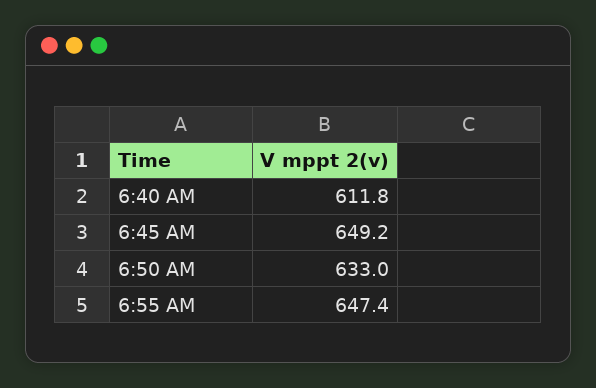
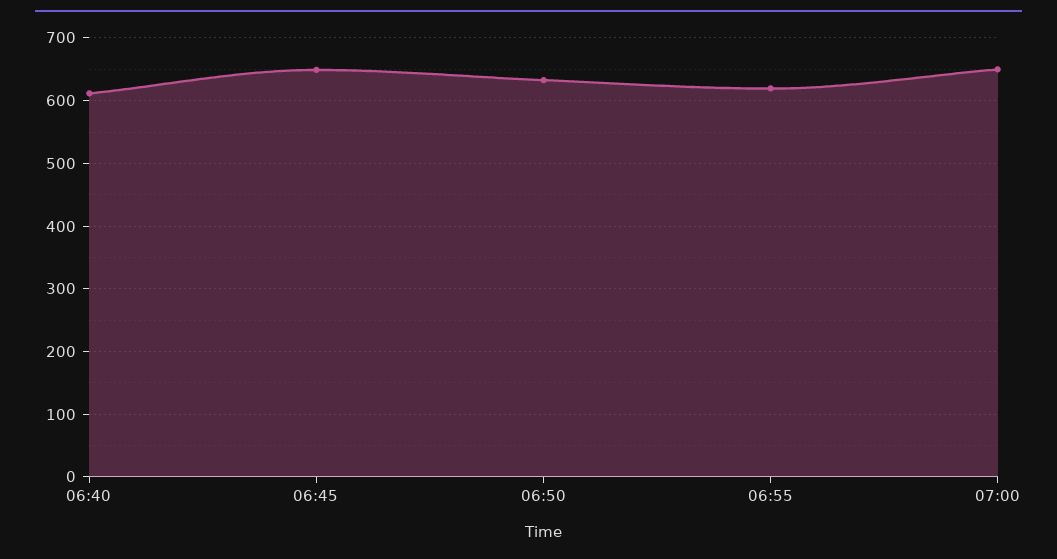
6:55 AM: 647.4 -> 620
07:00: none -> 650

